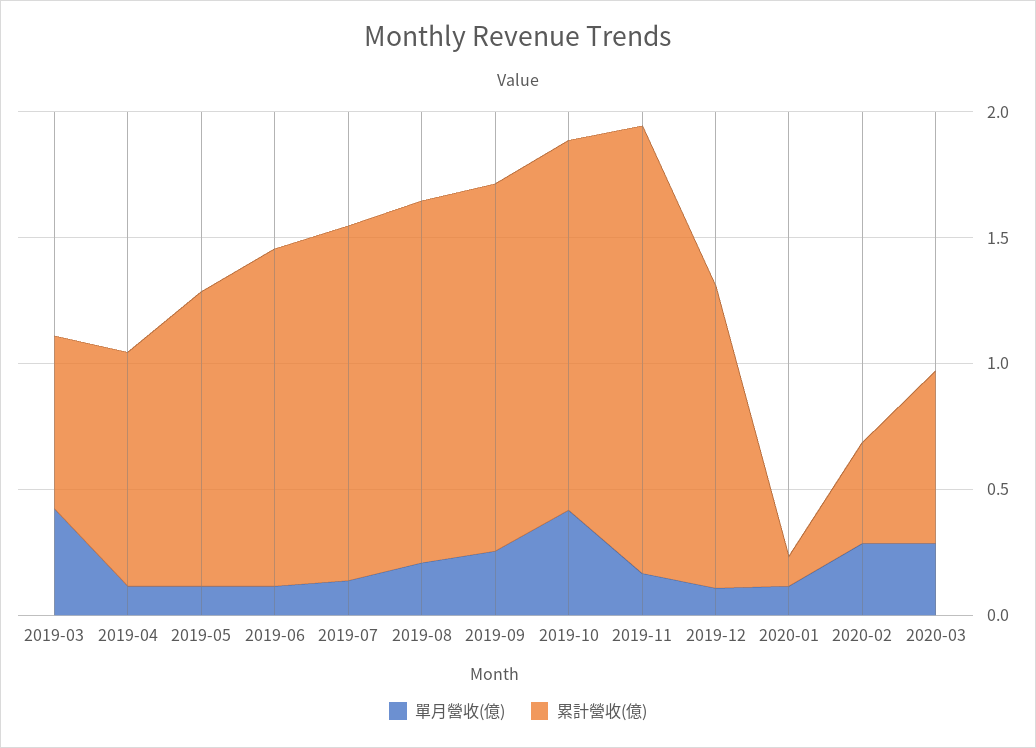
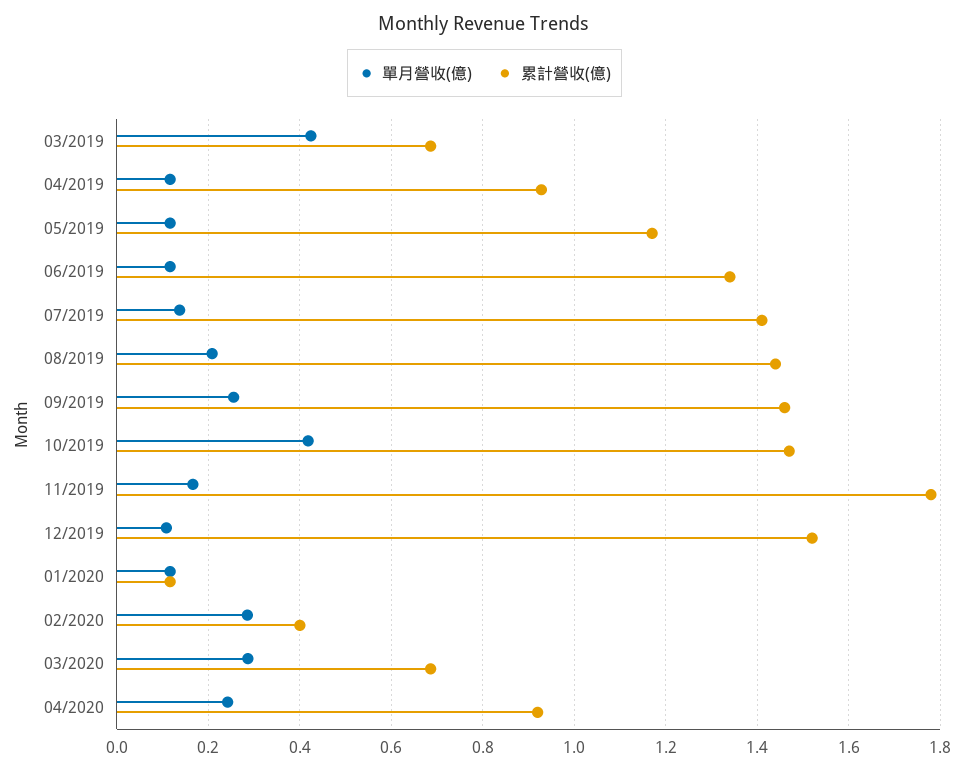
累計營收(億), 2019-12: 1.2 -> 1.52
單月營收(億), 04/2020: none -> 0.24
累計營收(億), 04/2020: none -> 0.92

